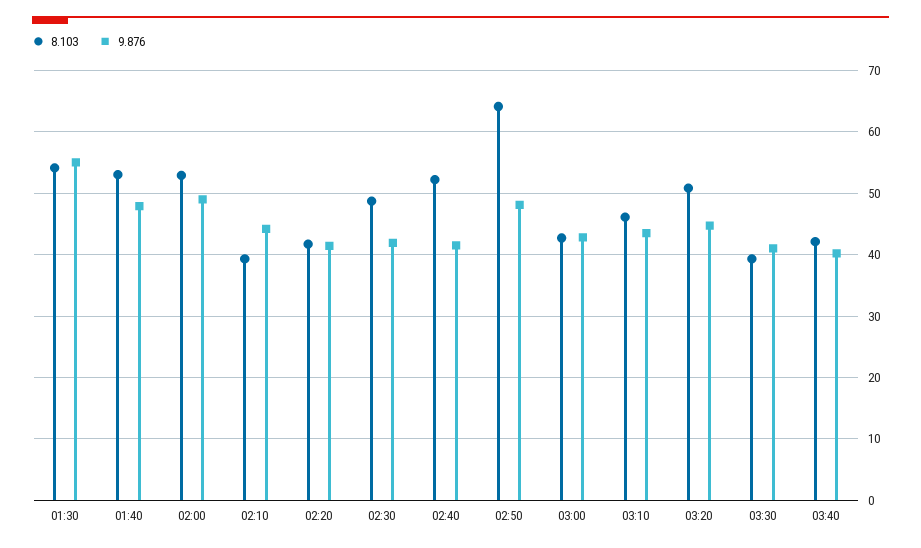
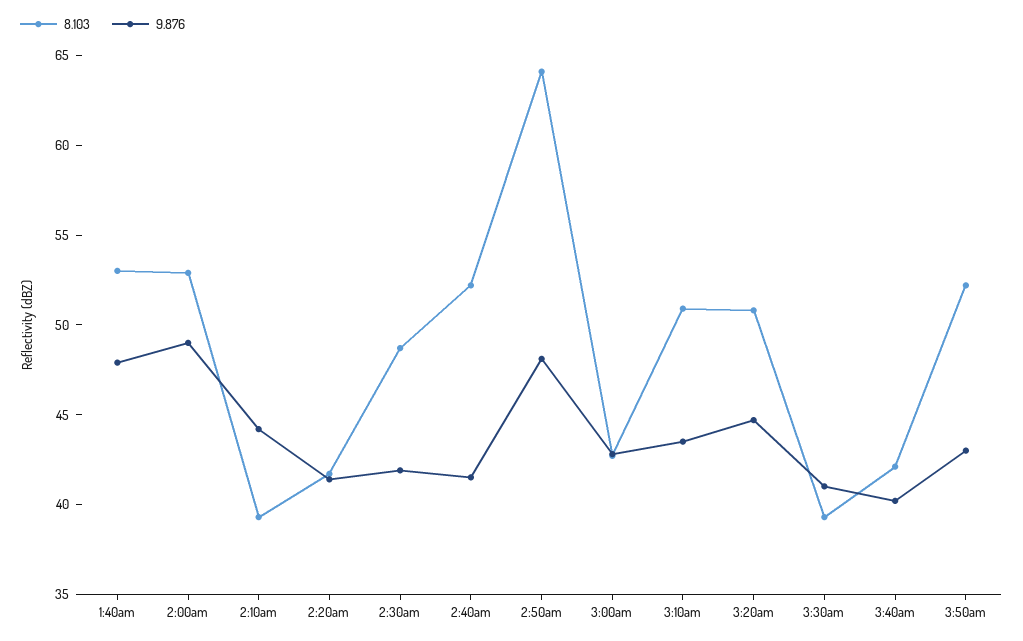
8.103, 01:30: 54 -> none
9.876, 01:30: 55 -> none
8.103, 03:10: 46 -> 51
8.103, 3:50am: none -> 52
9.876, 3:50am: none -> 43

